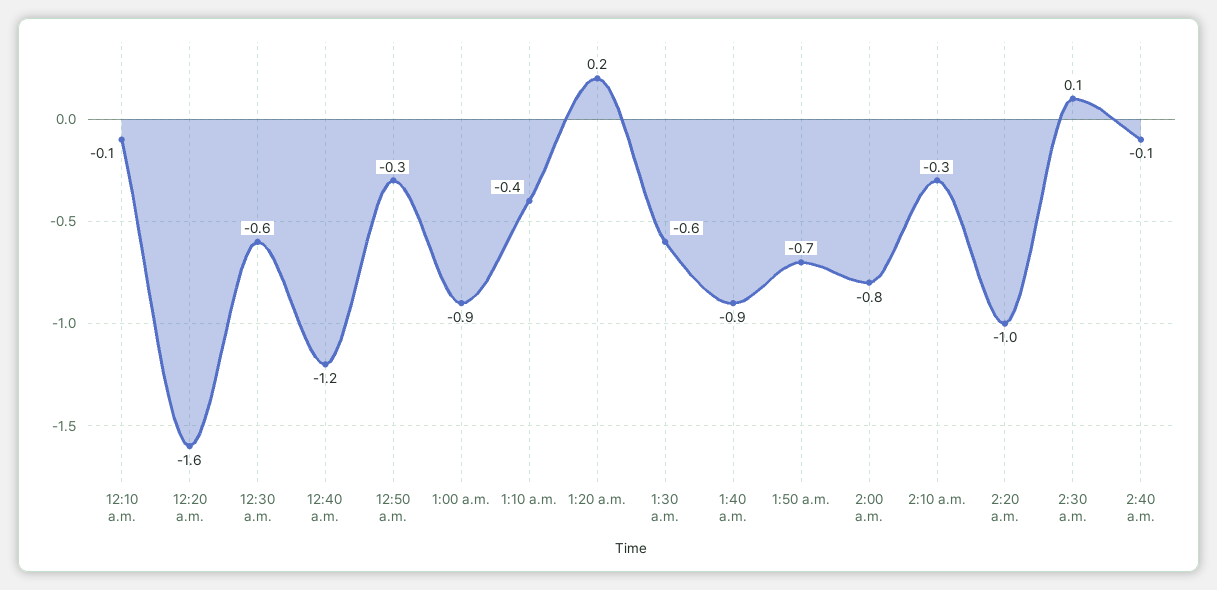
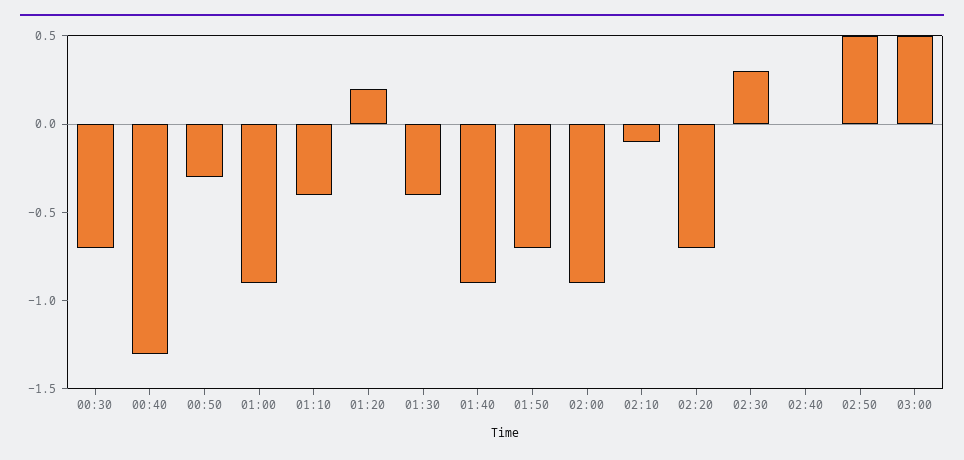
12:10 a.m.: -0.1 -> none
12:20 a.m.: -1.6 -> none
12:30 a.m.: -0.6 -> -0.7
12:40 a.m.: -1.2 -> -1.3
1:30 a.m.: -0.6 -> -0.4
2:00 a.m.: -0.8 -> -0.9
2:10 a.m.: -0.3 -> -0.1
2:20 a.m.: -1 -> -0.7
2:30 a.m.: 0.1 -> 0.3
2:40 a.m.: -0.1 -> 0
02:50: none -> 0.5
03:00: none -> 0.5

